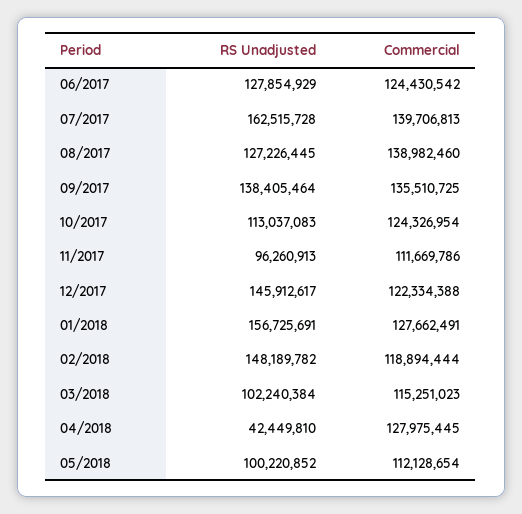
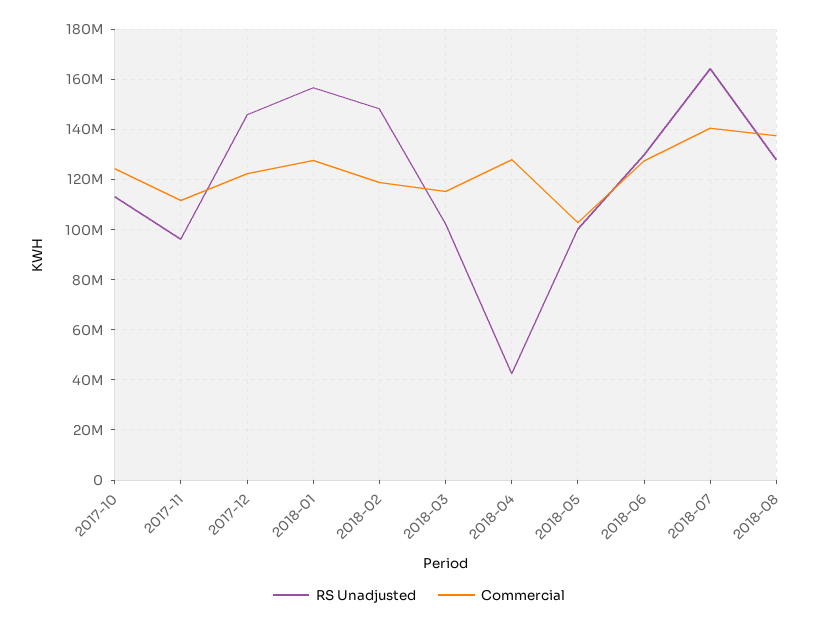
RS Unadjusted, 06/2017: 127854929 -> none
Commercial, 06/2017: 124430542 -> none
RS Unadjusted, 07/2017: 162515728 -> none
Commercial, 07/2017: 139706813 -> none
RS Unadjusted, 08/2017: 127226445 -> none
Commercial, 08/2017: 138982460 -> none
RS Unadjusted, 09/2017: 138405464 -> none
Commercial, 09/2017: 135510725 -> none
Commercial, 05/2018: 112128654 -> 102500000
RS Unadjusted, 2018-06: none -> 130000000
Commercial, 2018-06: none -> 127500000
RS Unadjusted, 2018-07: none -> 165000000
Commercial, 2018-07: none -> 140000000
RS Unadjusted, 2018-08: none -> 127500000
Commercial, 2018-08: none -> 137500000

